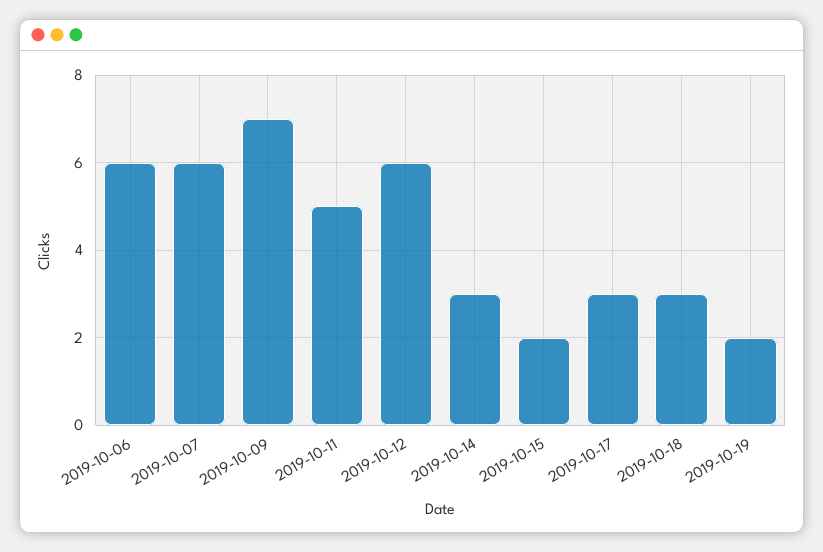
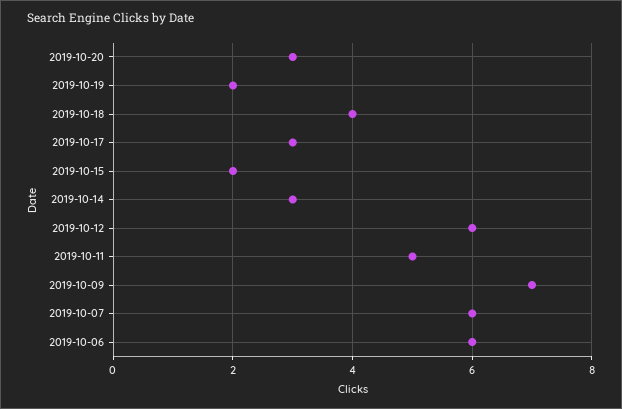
2019-10-18: 3 -> 4
2019-10-20: none -> 3

